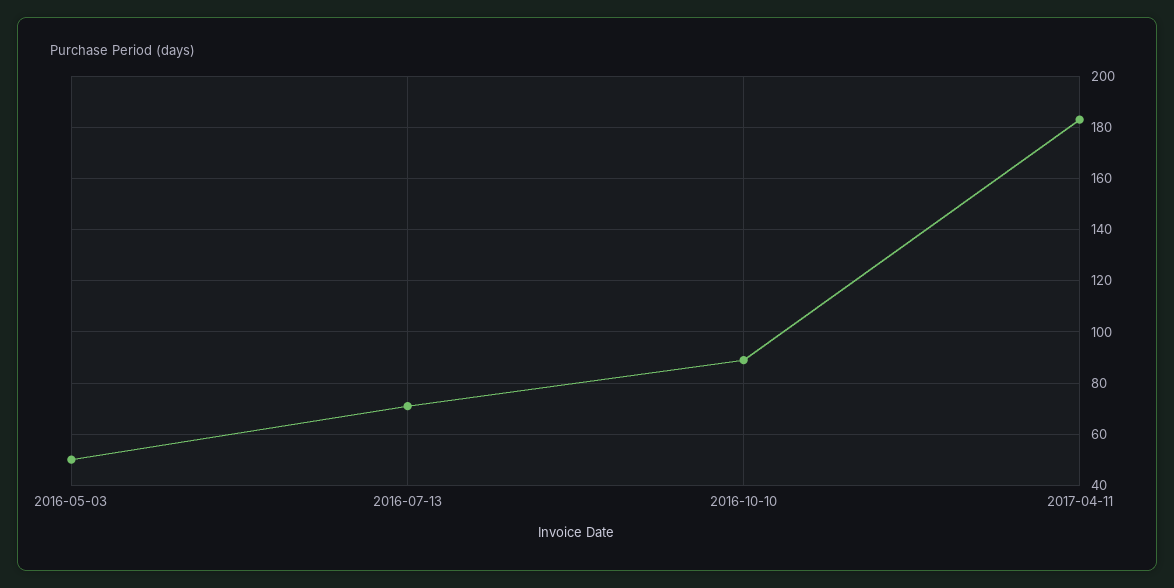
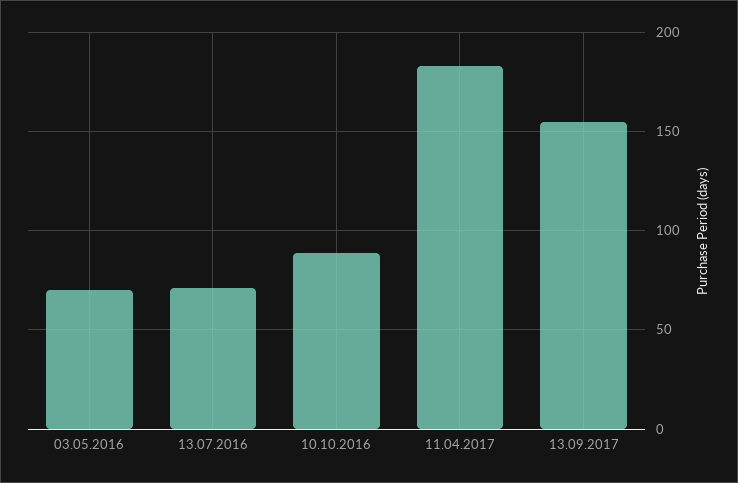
2016-05-03: 50 -> 70
13.09.2017: none -> 155

